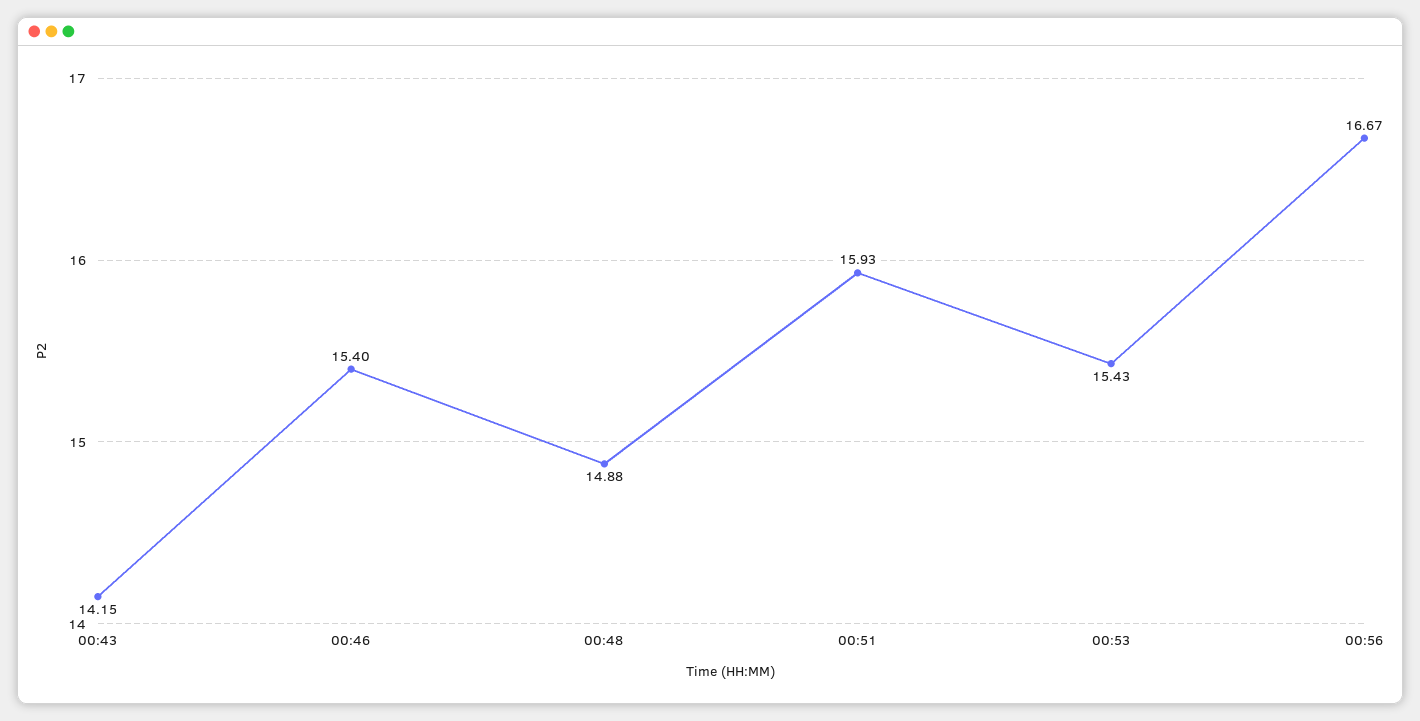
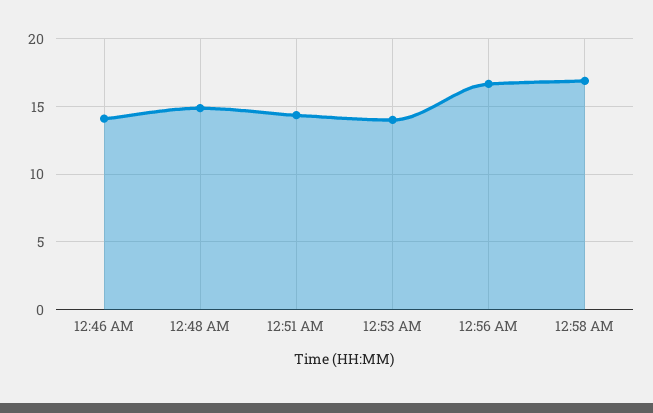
00:43: 14.15 -> none
00:46: 15.4 -> 14
00:51: 15.93 -> 14.5
00:53: 15.43 -> 14
12:58 AM: none -> 17

